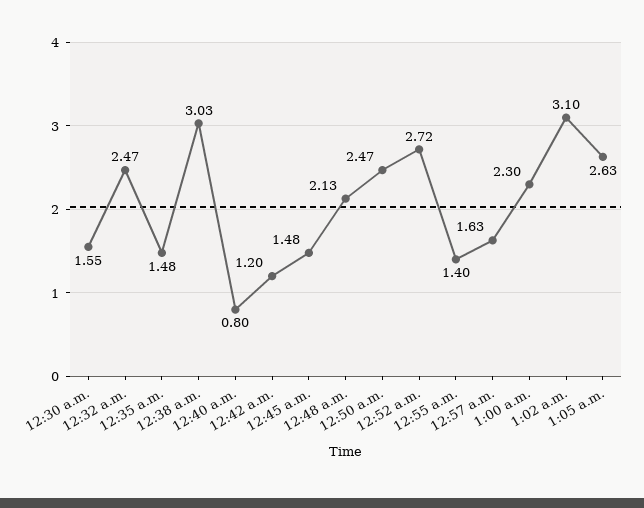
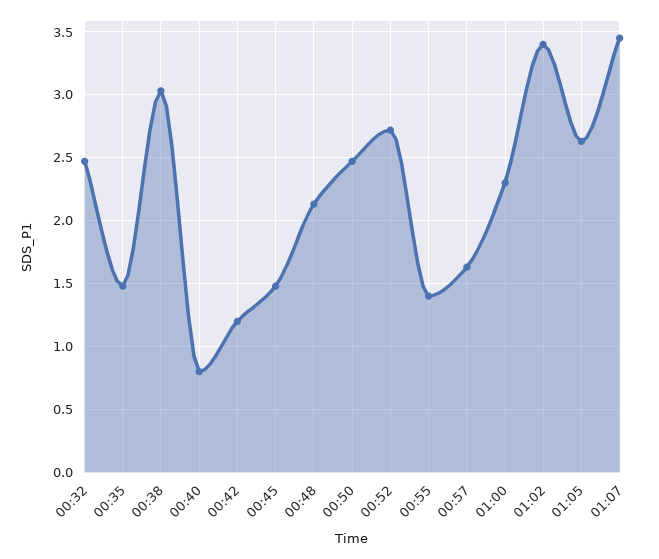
12:30 a.m.: 1.55 -> none
1:02 a.m.: 3.1 -> 3.4
01:07: none -> 3.45

